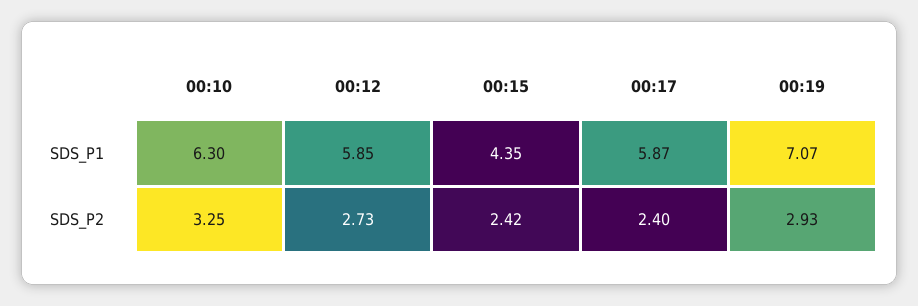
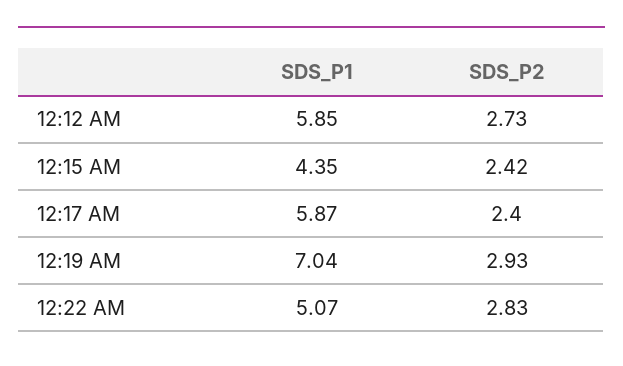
00:10, SDS_P1: 6.3 -> none
00:19, SDS_P1: 7.07 -> 7.04
00:10, SDS_P2: 3.25 -> none
12:22 AM, SDS_P1: none -> 5.07
12:22 AM, SDS_P2: none -> 2.83

